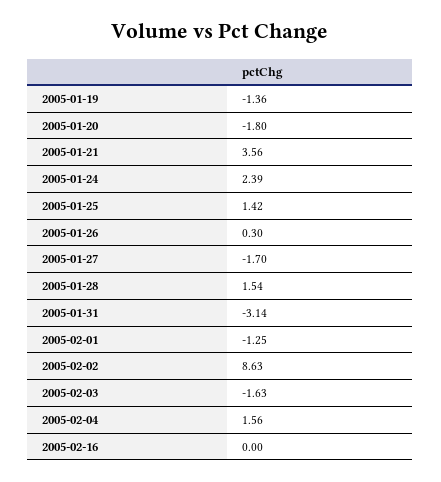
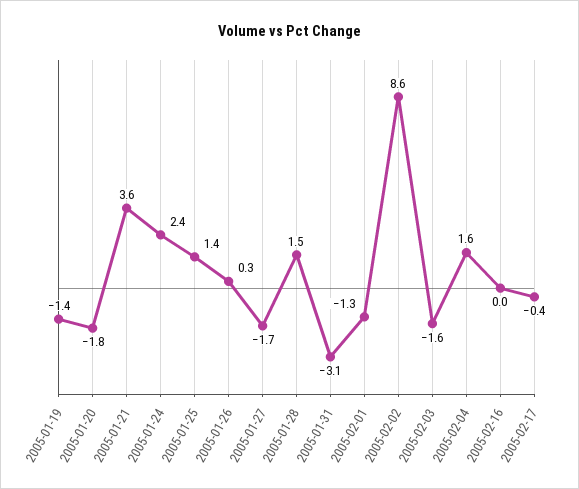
2005-02-17: none -> -0.4

